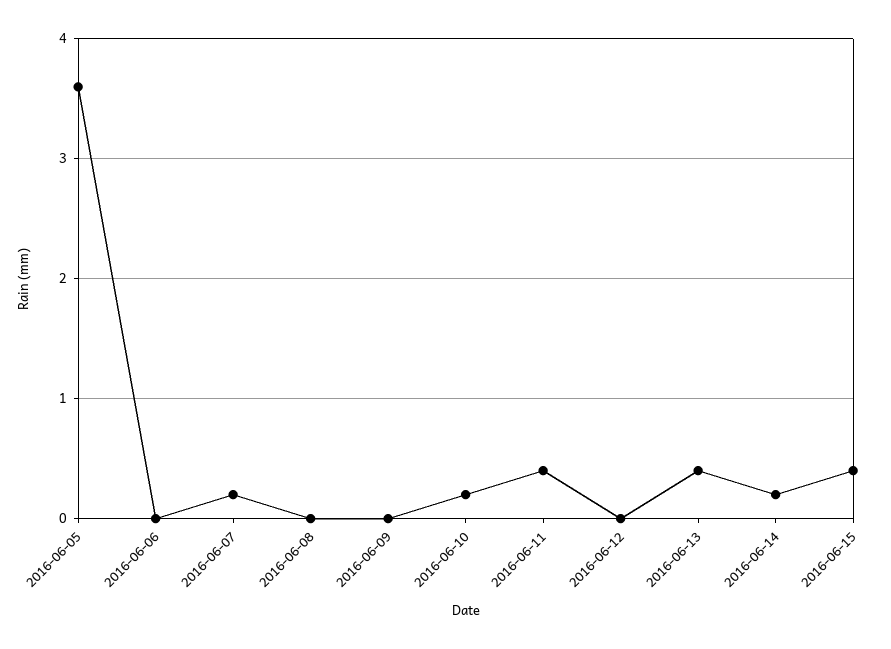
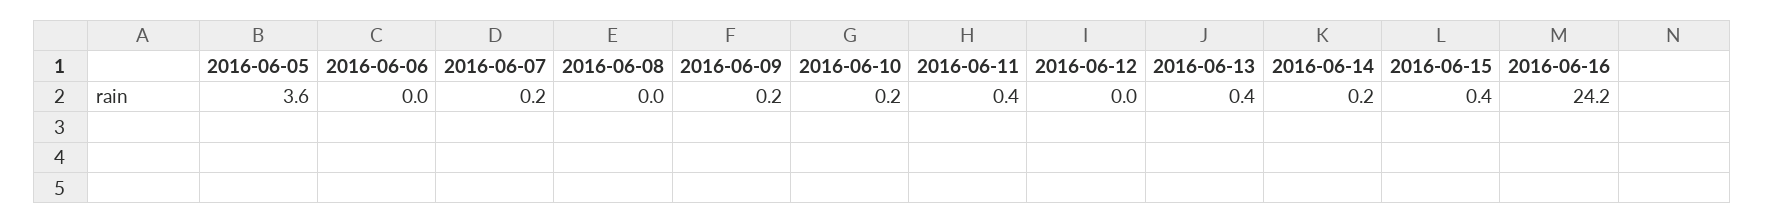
2016-06-09: 0 -> 0.2
2016-06-16: none -> 24.2

